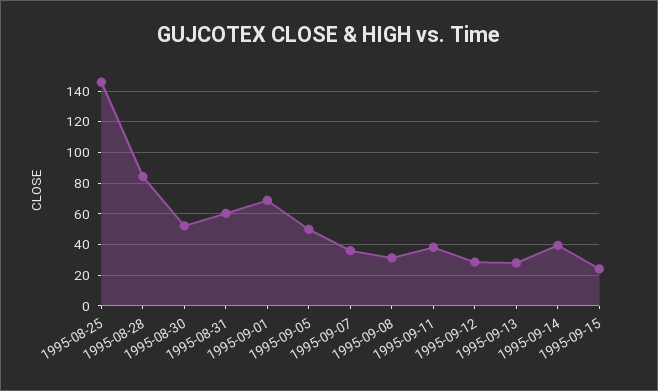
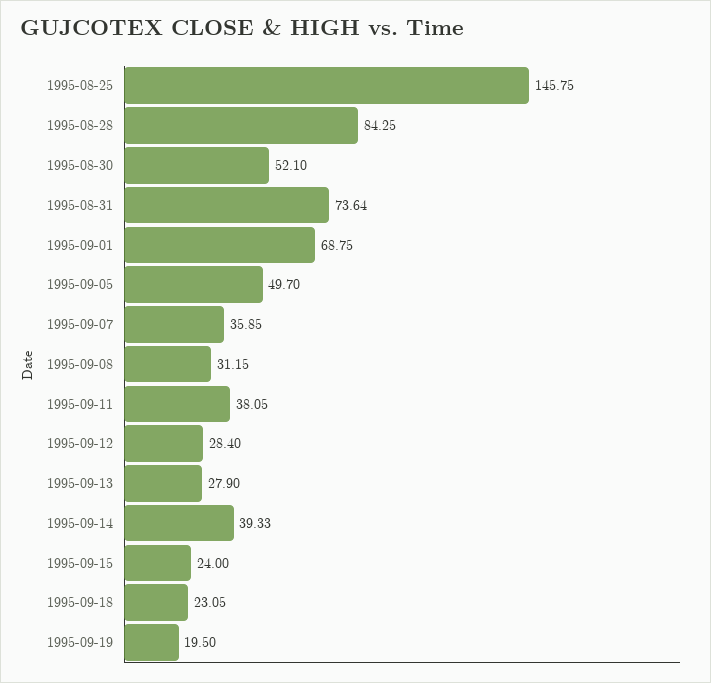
1995-08-31: 60 -> 73.64
1995-09-18: none -> 23.05
1995-09-19: none -> 19.5

